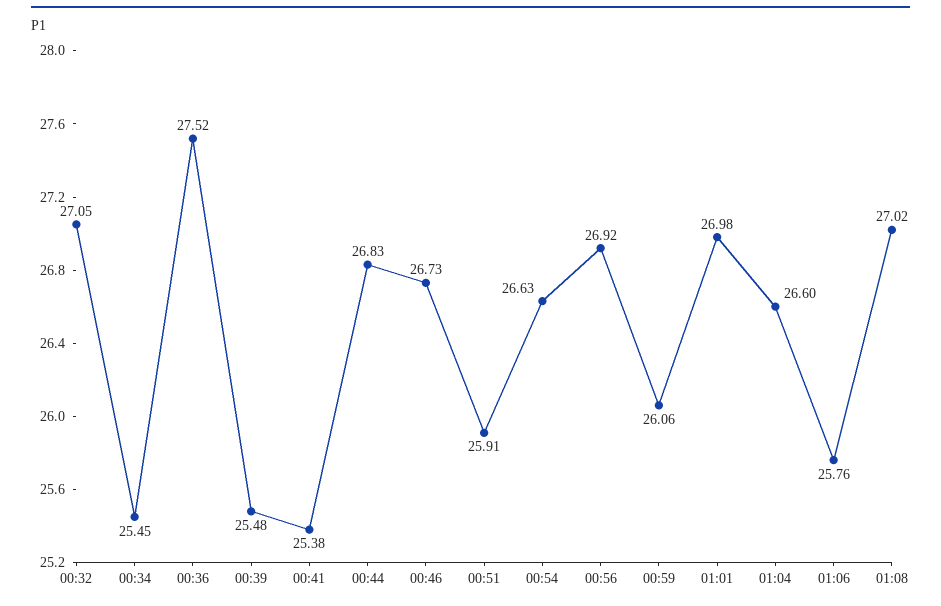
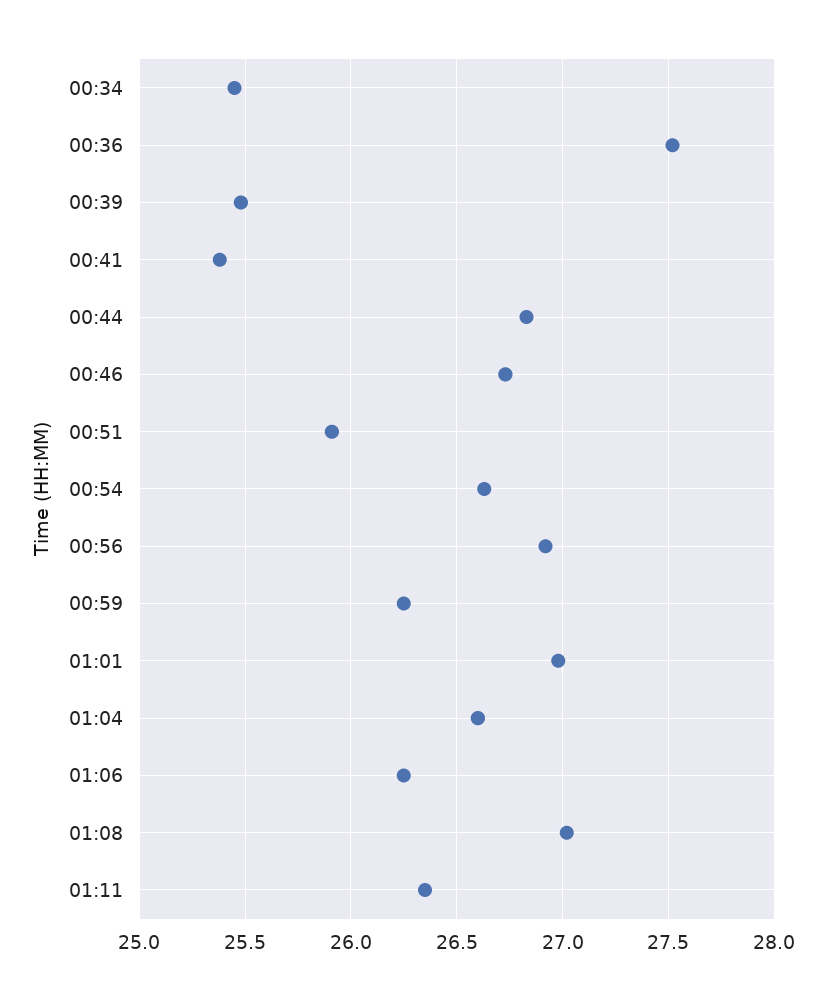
00:32: 27.05 -> none
00:59: 26.06 -> 26.25
01:06: 25.76 -> 26.25
01:11: none -> 26.35

